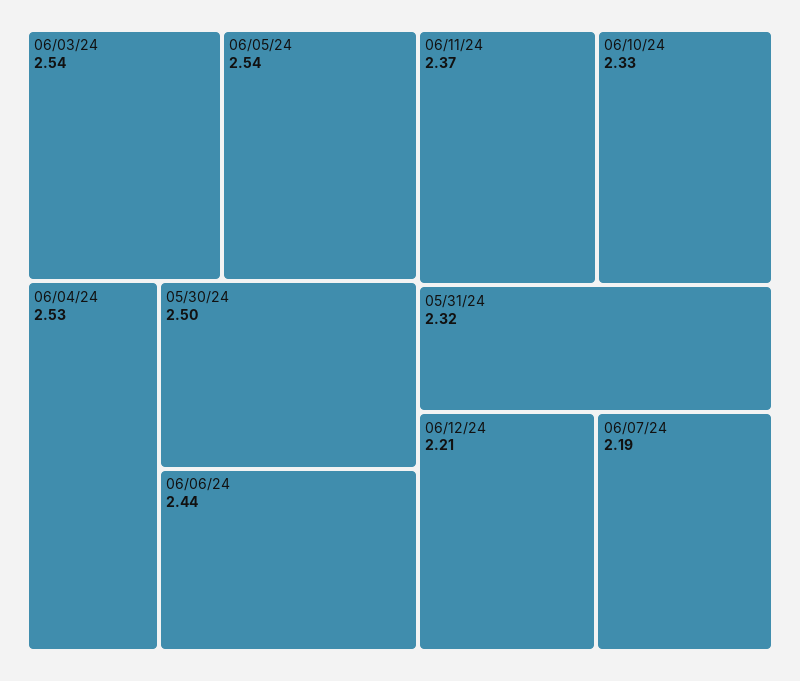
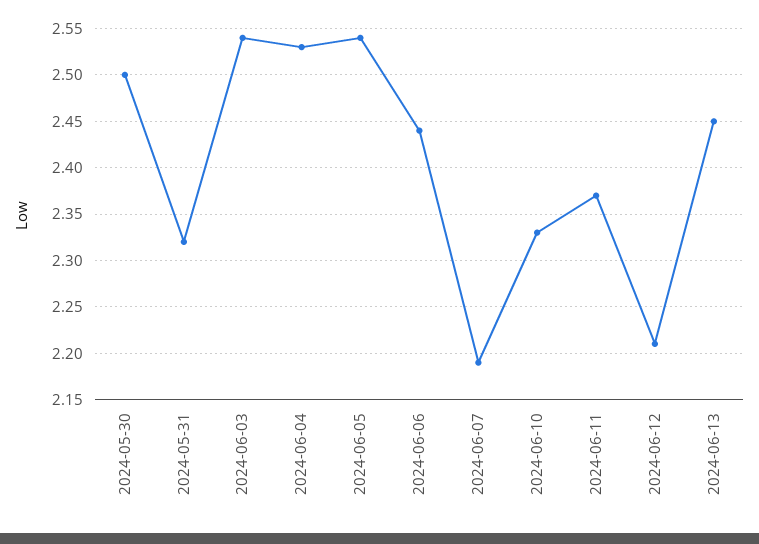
2024-06-13: none -> 2.45

